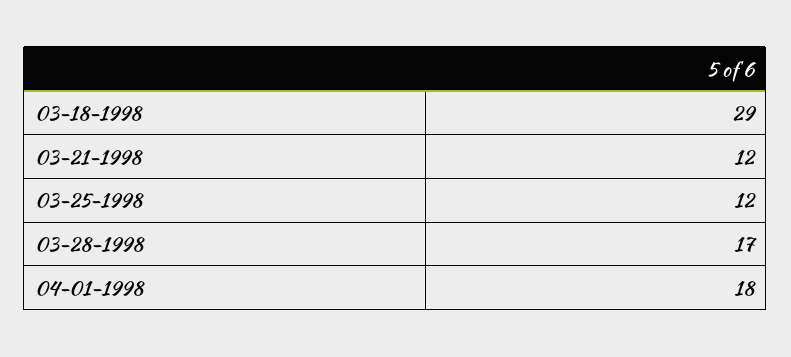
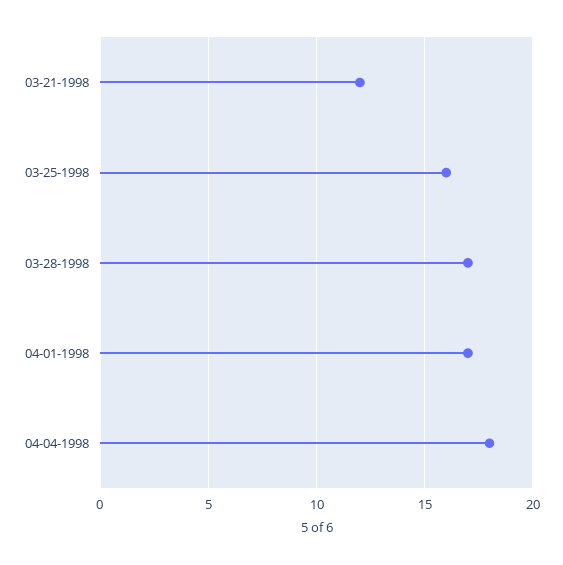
03-18-1998: 29 -> none
03-25-1998: 12 -> 16
04-01-1998: 18 -> 17
04-04-1998: none -> 18

